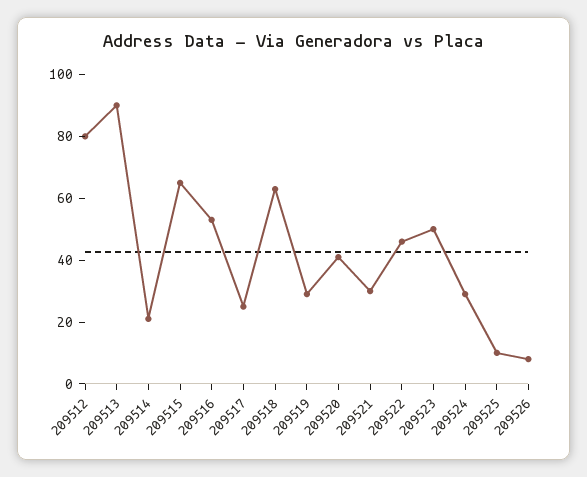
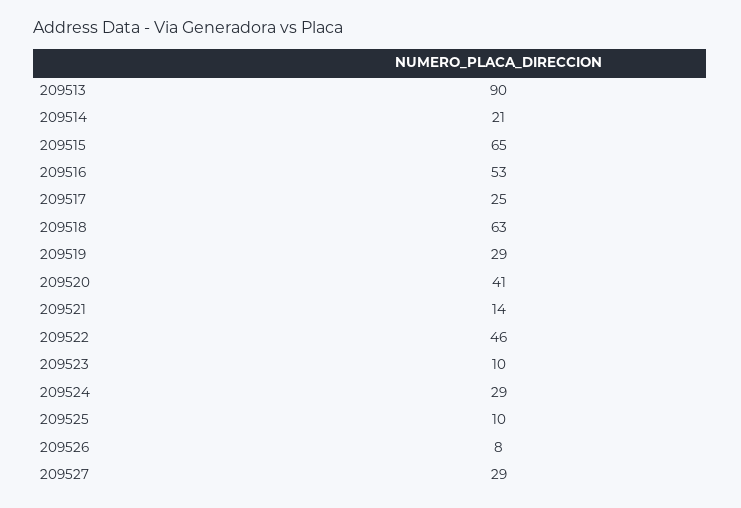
209512: 80 -> none
209521: 30 -> 14
209523: 50 -> 10
209527: none -> 29

